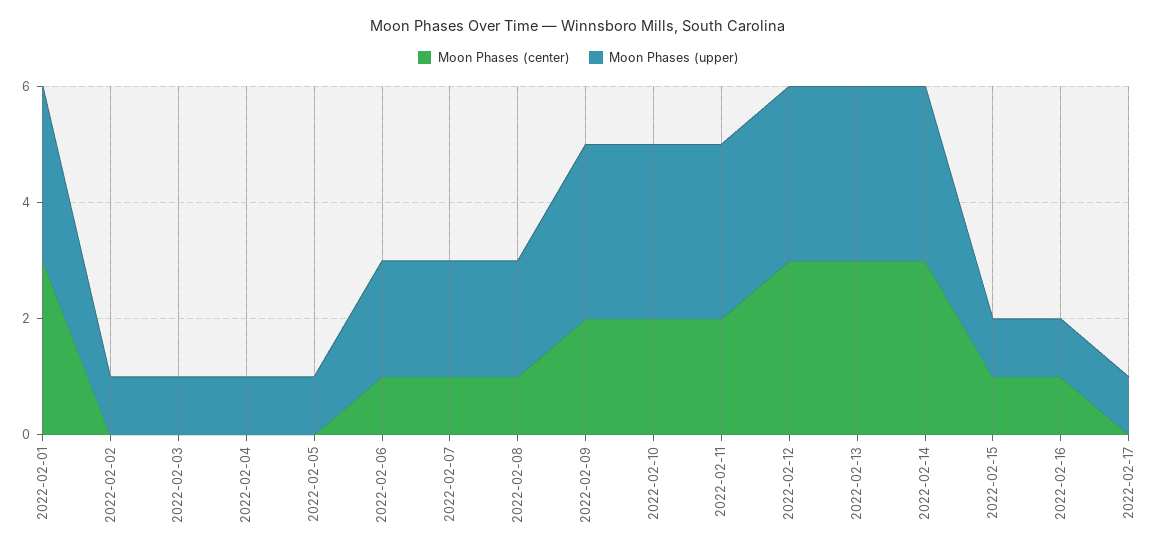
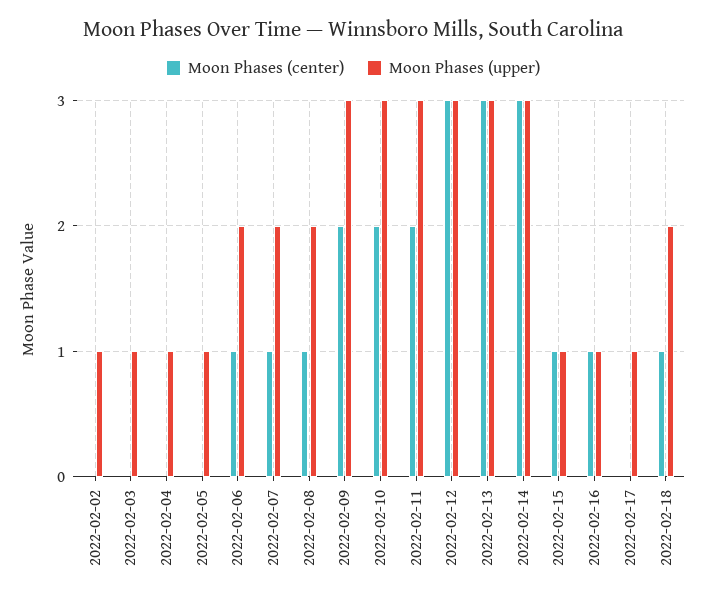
Moon Phases (center), 2022-02-01: 3 -> none
Moon Phases (upper), 2022-02-01: 3 -> none
Moon Phases (center), 2022-02-18: none -> 1
Moon Phases (upper), 2022-02-18: none -> 2

